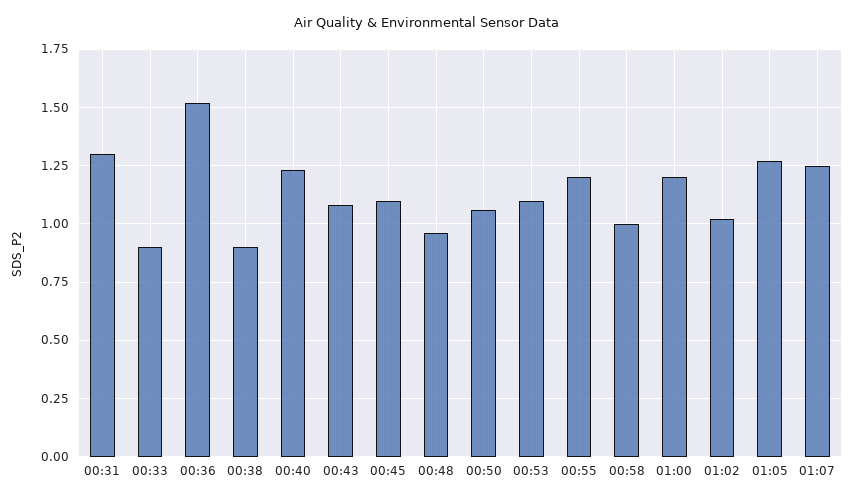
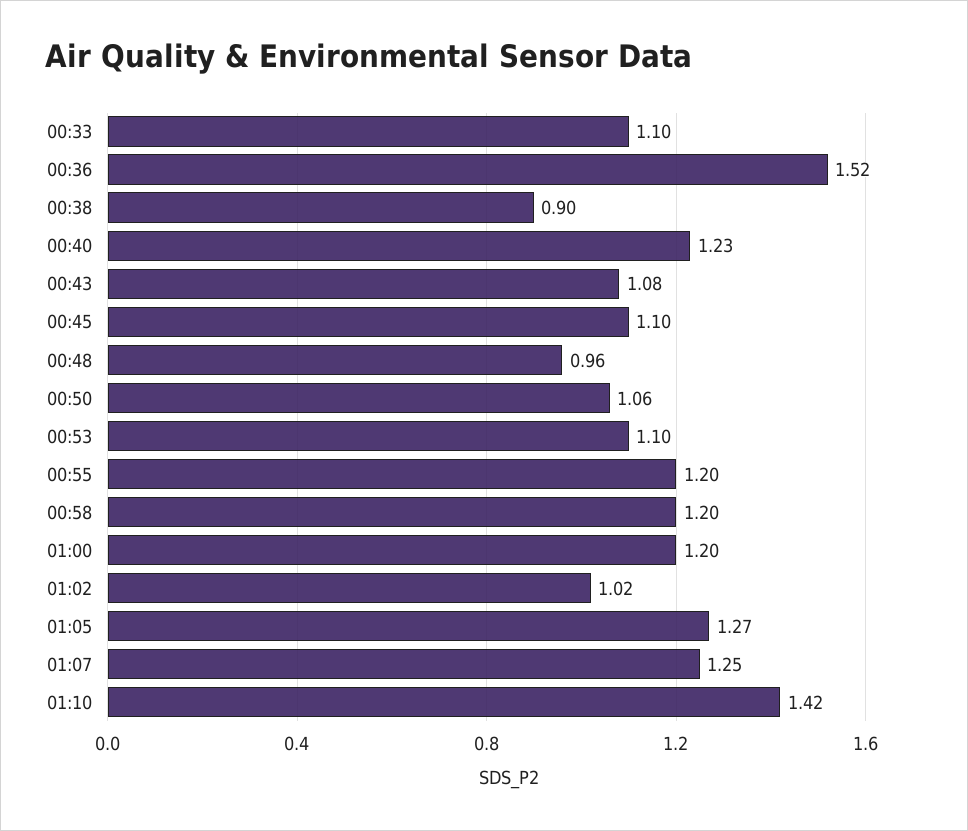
00:31: 1.3 -> none
00:33: 0.9 -> 1.1
00:58: 1 -> 1.2
01:10: none -> 1.42

